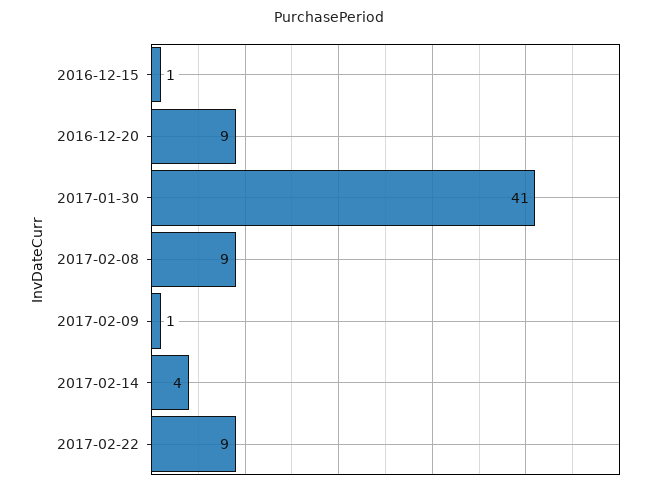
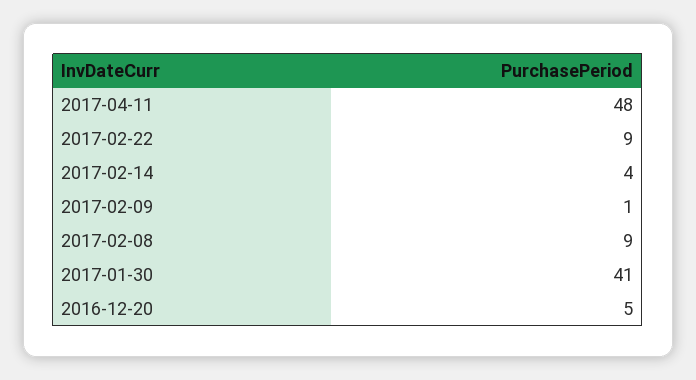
2016-12-15: 1 -> none
2016-12-20: 9 -> 5
2017-04-11: none -> 48

